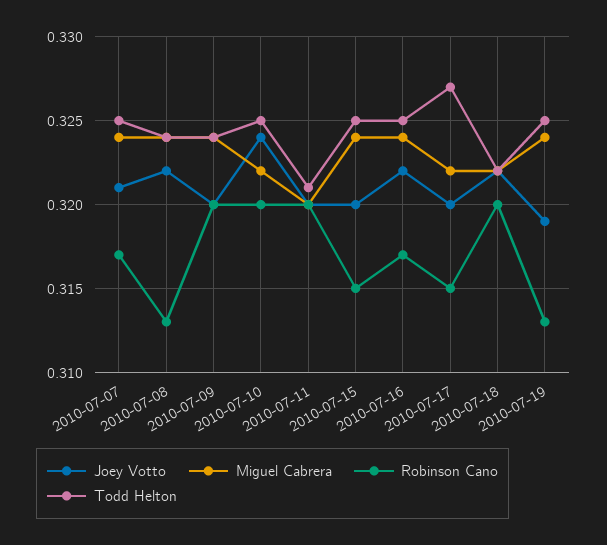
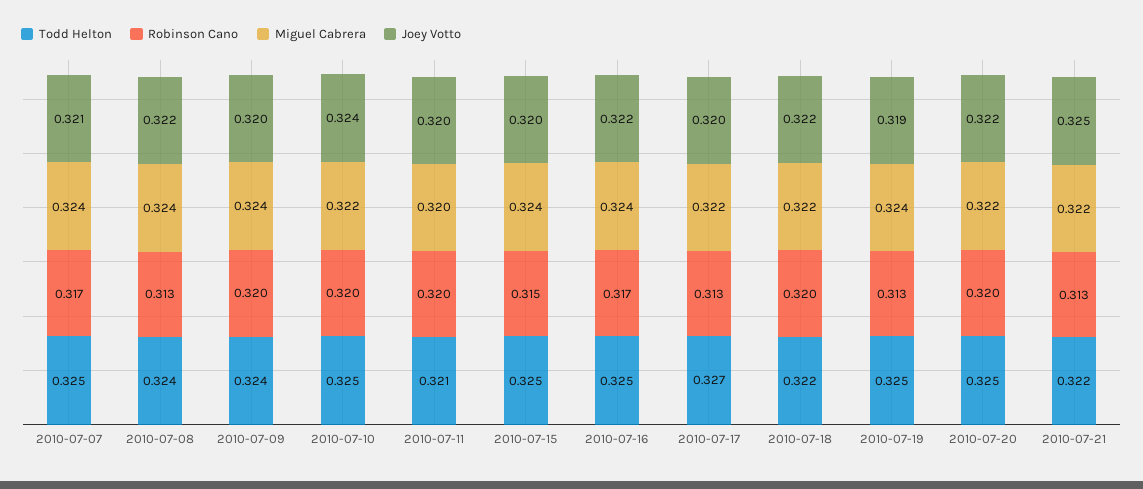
Robinson Cano, 2010-07-17: 0.315 -> 0.313
Todd Helton, 2010-07-20: none -> 0.325
Robinson Cano, 2010-07-20: none -> 0.32
Miguel Cabrera, 2010-07-20: none -> 0.322
Joey Votto, 2010-07-20: none -> 0.322
Todd Helton, 2010-07-21: none -> 0.322
Robinson Cano, 2010-07-21: none -> 0.313
Miguel Cabrera, 2010-07-21: none -> 0.322
Joey Votto, 2010-07-21: none -> 0.325

